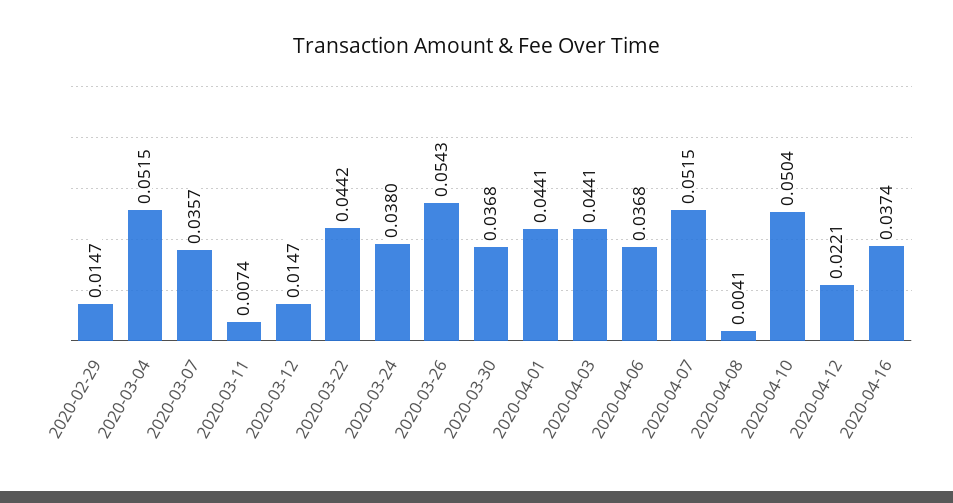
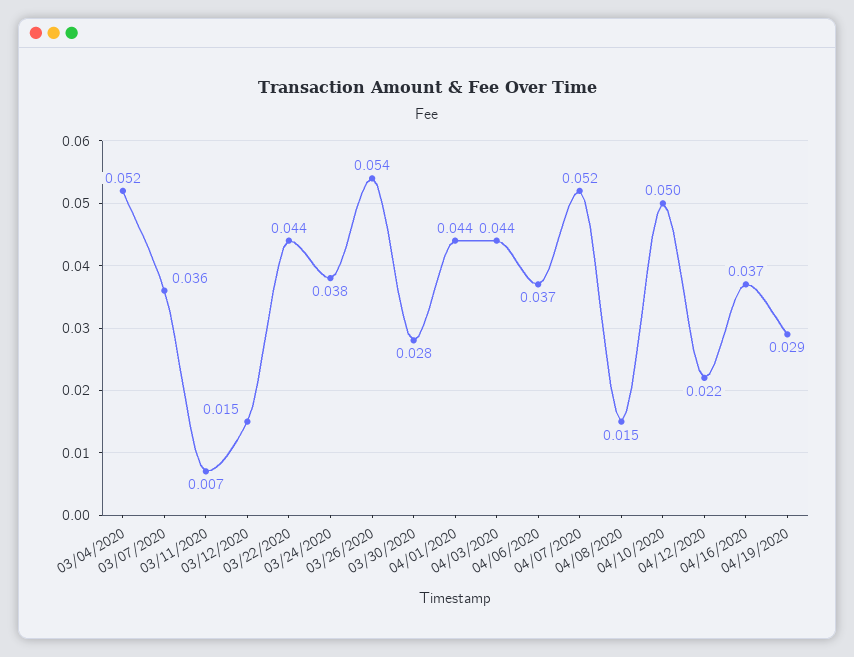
2020-02-29: 0.0147 -> none
2020-03-30: 0.0368 -> 0.028
2020-04-08: 0.0041 -> 0.015
04/19/2020: none -> 0.029

